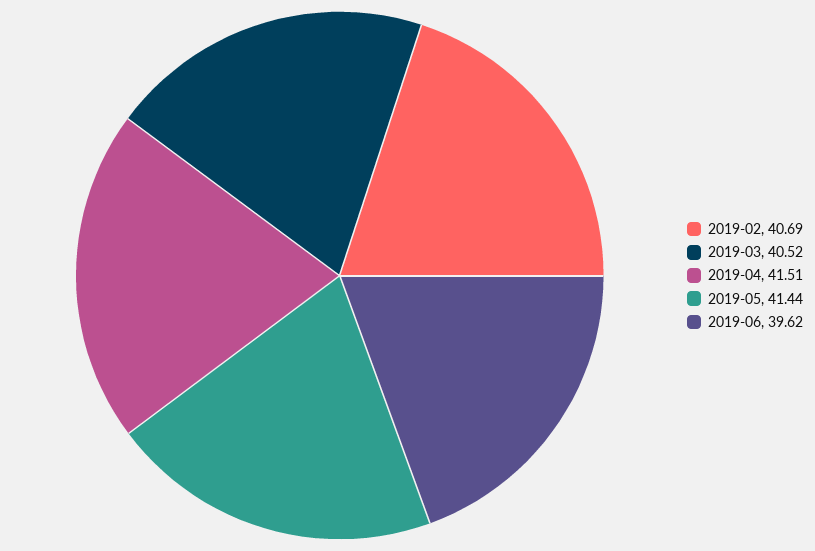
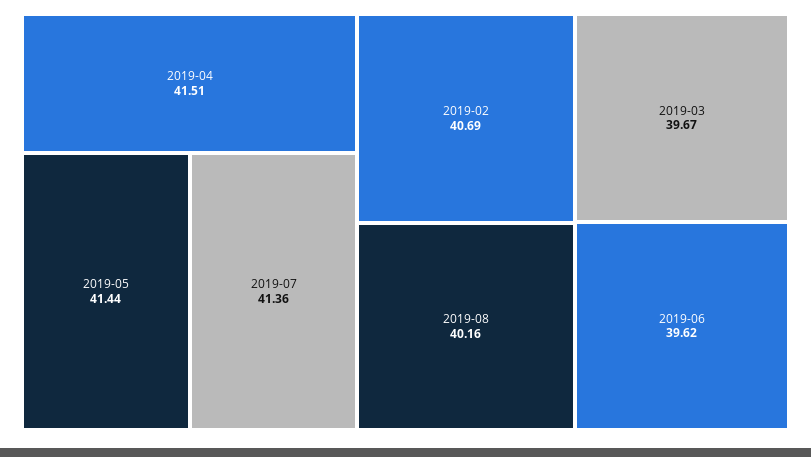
2019-03: 40.52 -> 39.67
2019-07: none -> 41.36
2019-08: none -> 40.16

